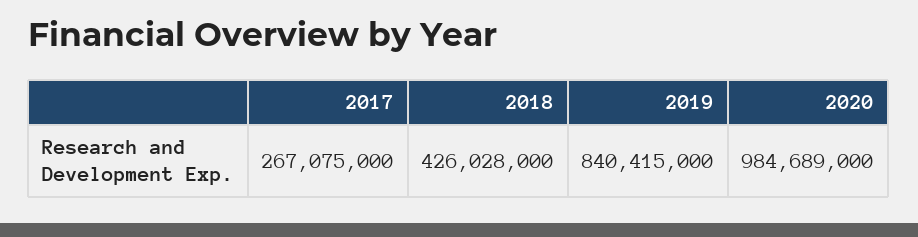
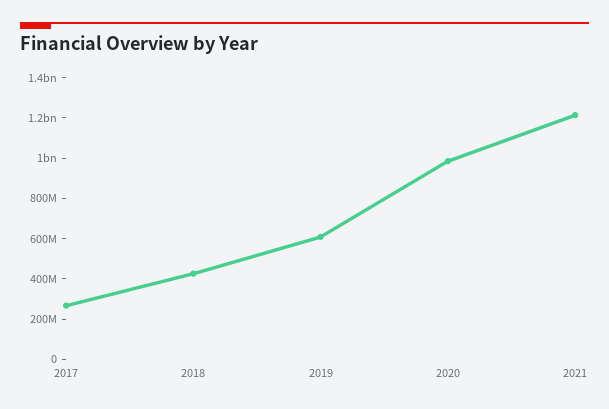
2019: 840415000 -> 600000000
2021: none -> 1200000000

